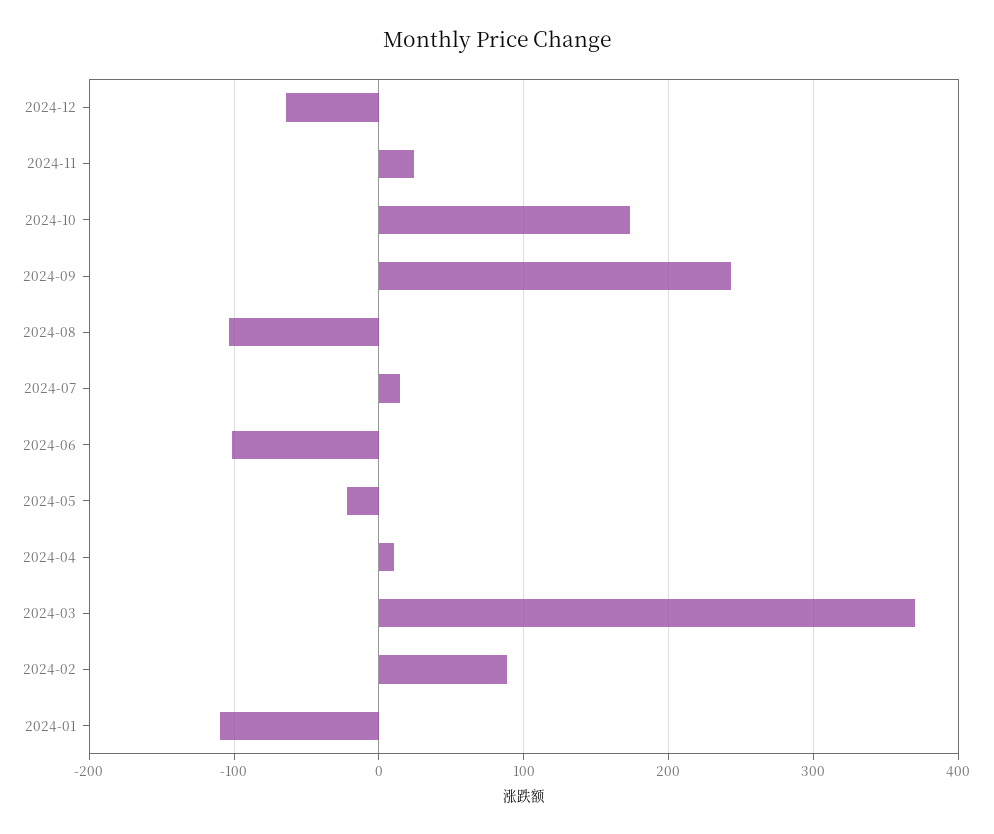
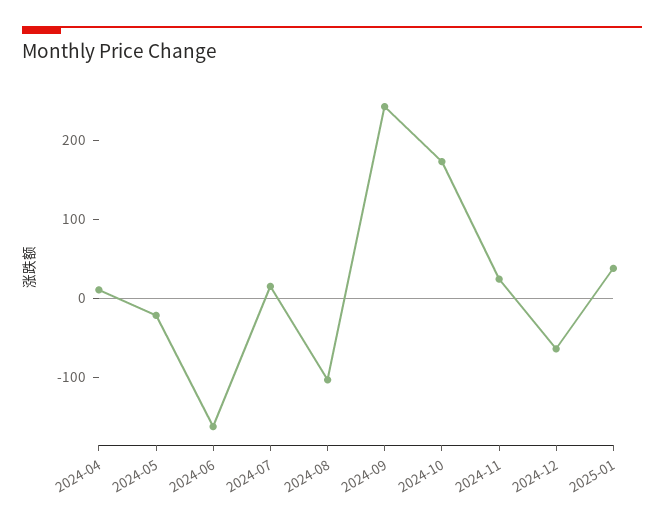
2024-06: -100 -> -160
2024-03: 370 -> none
2024-02: 90 -> none
2024-01: -110 -> none
2025-01: none -> 40

